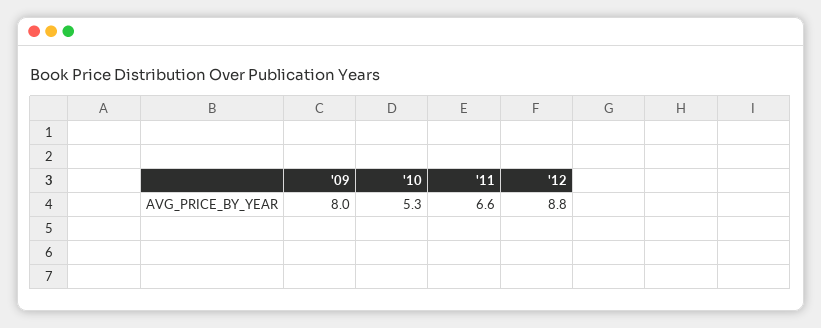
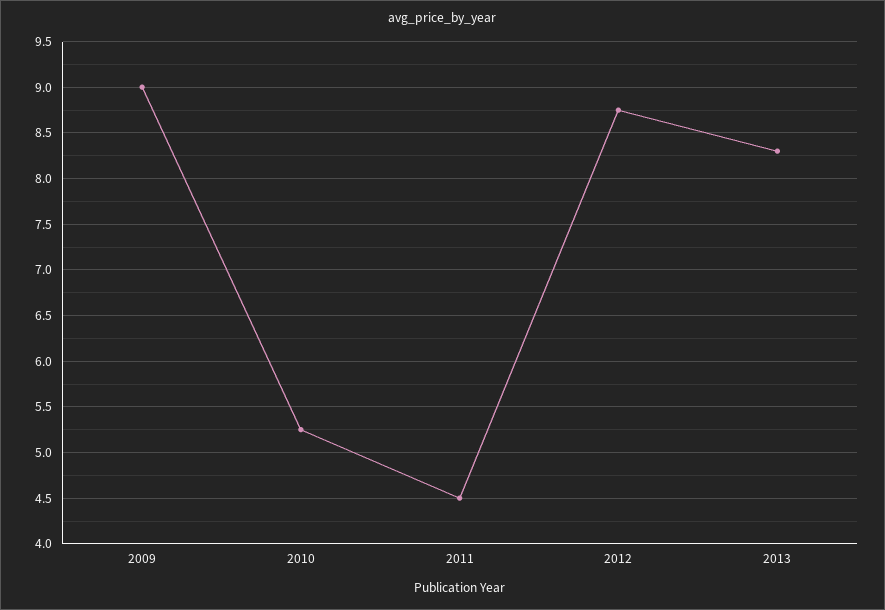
'09: 8 -> 9
'11: 6.6 -> 4.5
2013: none -> 8.3

